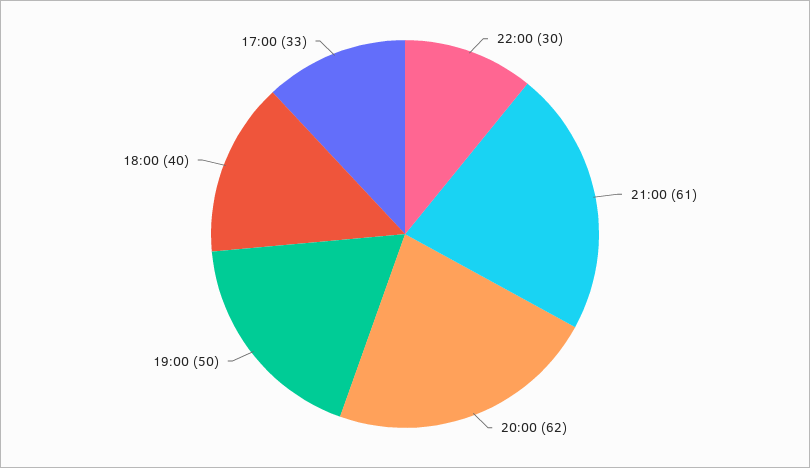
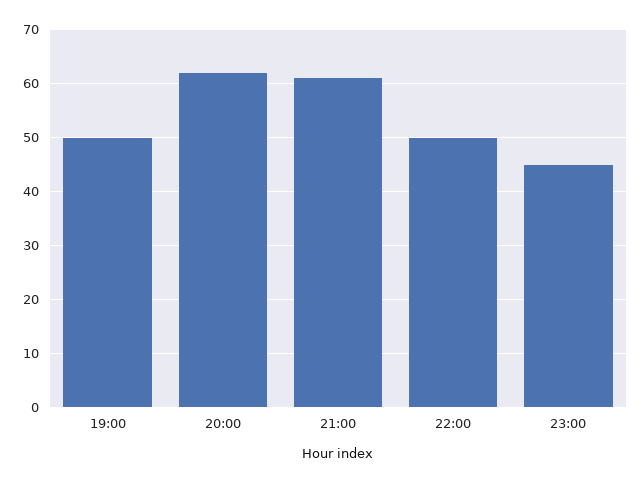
22:00: 30 -> 50
18:00: 40 -> none
17:00: 33 -> none
23:00: none -> 45

